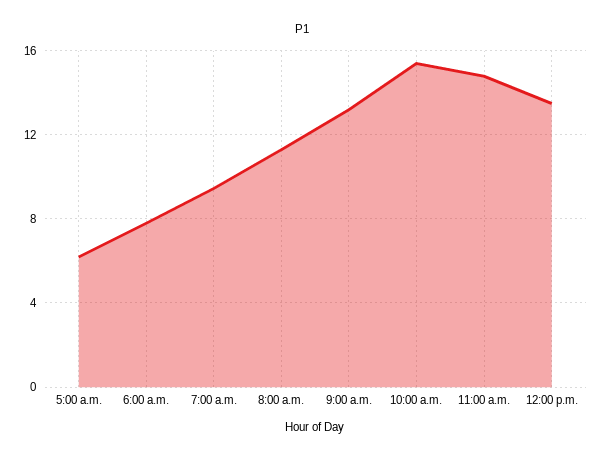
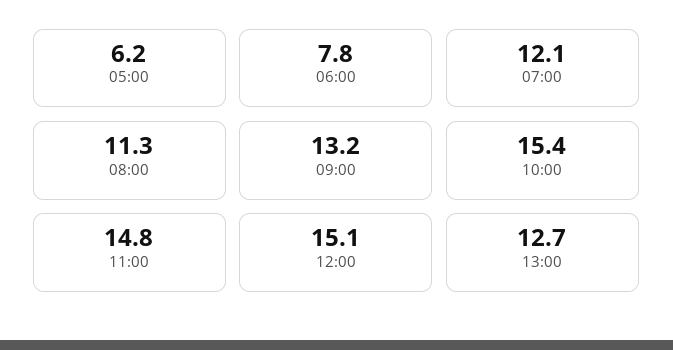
7:00 a.m.: 9.5 -> 12.1
12:00 p.m.: 13.5 -> 15.1
13:00: none -> 12.7

